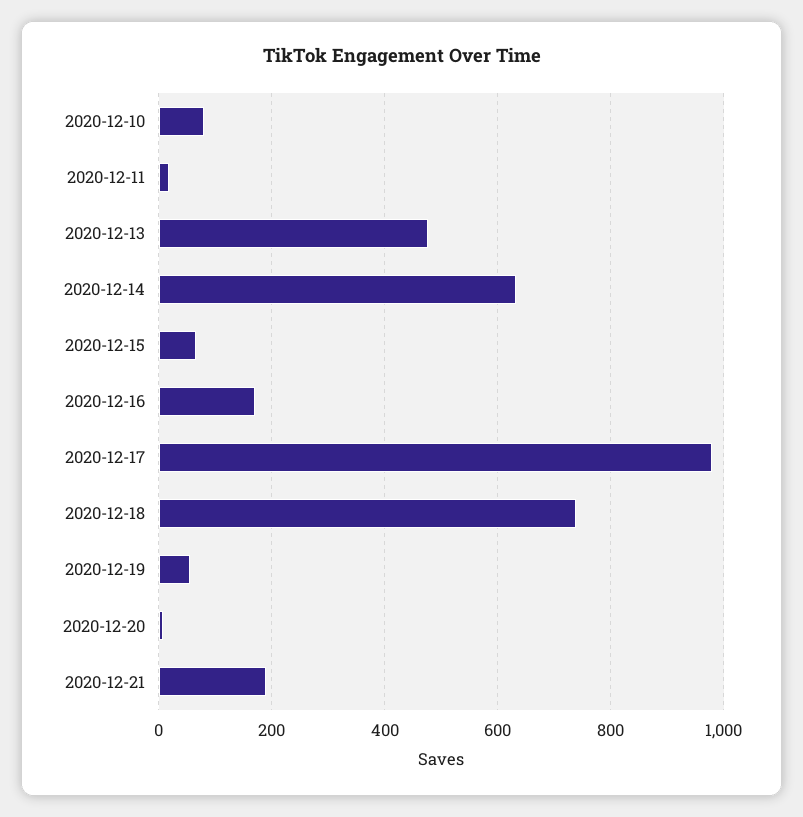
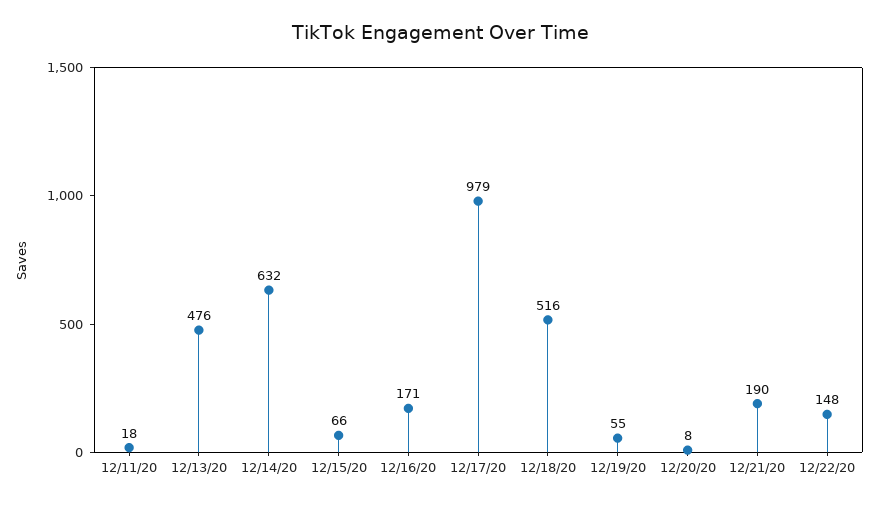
2020-12-10: 80 -> none
2020-12-18: 740 -> 516
12/22/20: none -> 148

